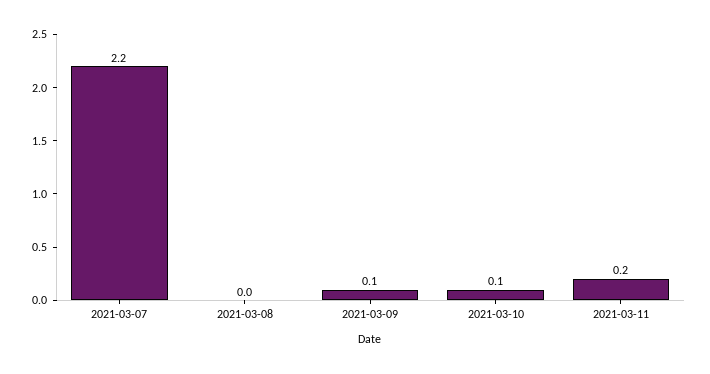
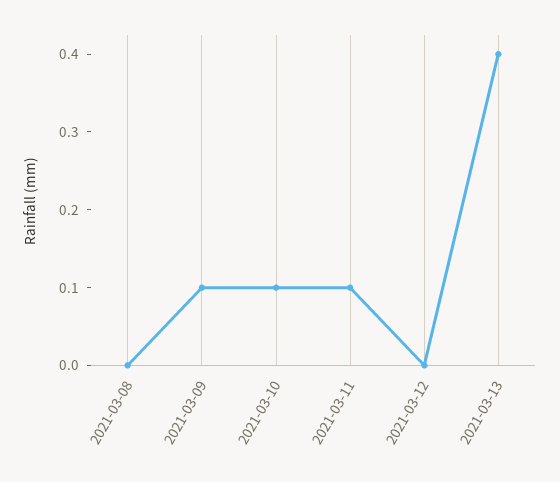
2021-03-07: 2.2 -> none
2021-03-11: 0.2 -> 0.1
2021-03-12: none -> 0
2021-03-13: none -> 0.4

